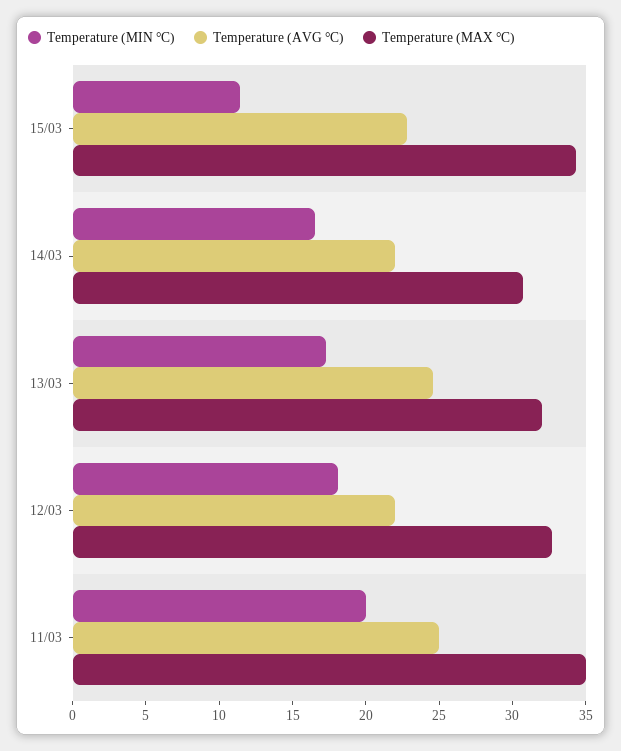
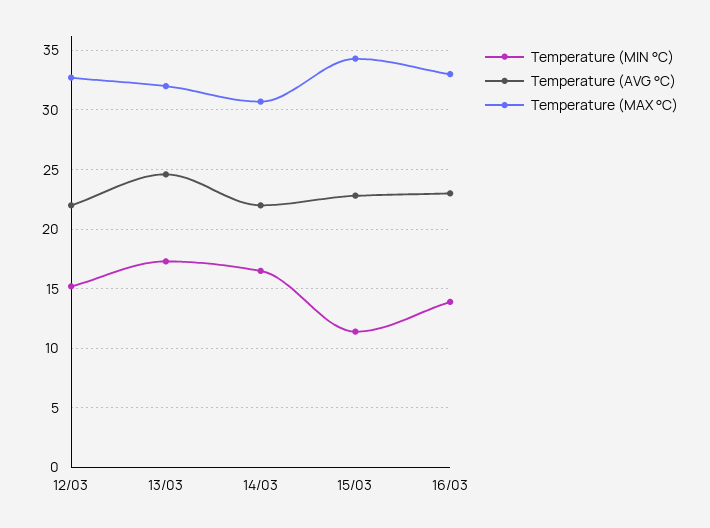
Temperature (MIN °C), 12/03: 18 -> 15
Temperature (MIN °C), 11/03: 20 -> none
Temperature (AVG °C), 11/03: 25 -> none
Temperature (MAX °C), 11/03: 35 -> none
Temperature (MIN °C), 16/03: none -> 14
Temperature (AVG °C), 16/03: none -> 23
Temperature (MAX °C), 16/03: none -> 33

